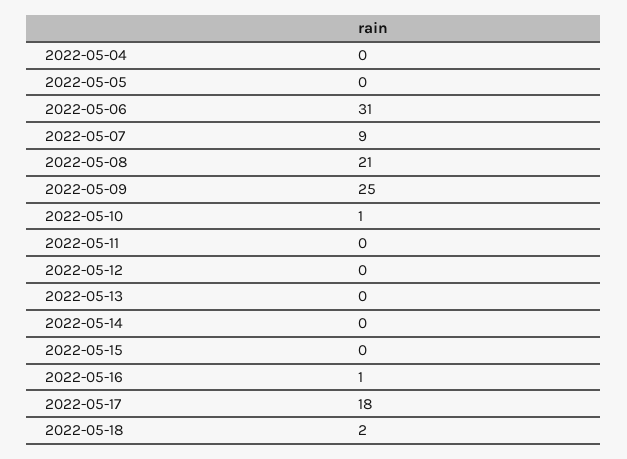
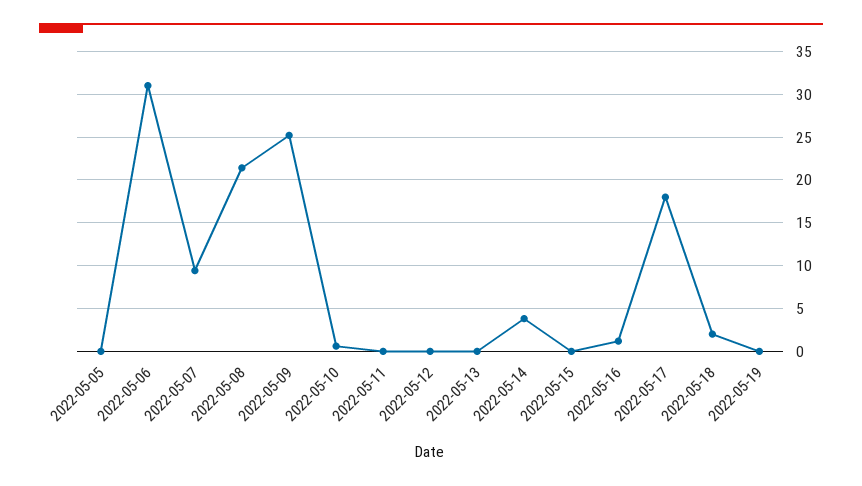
2022-05-04: 0 -> none
2022-05-14: 0 -> 4
2022-05-19: none -> 0

